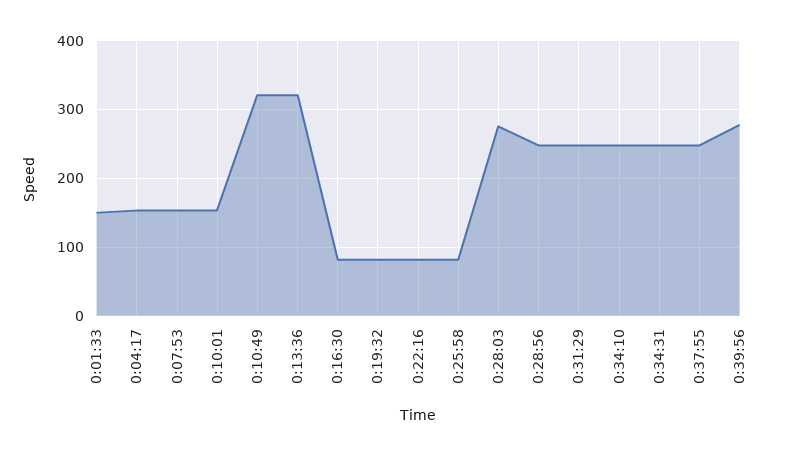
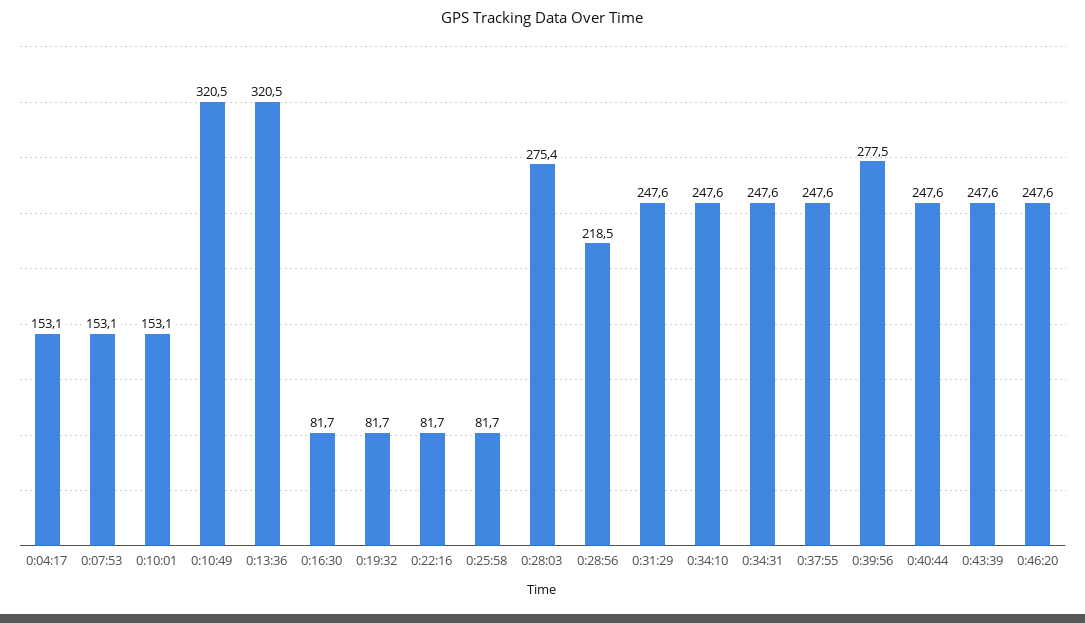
0:01:33: 150 -> none
0:28:56: 250 -> 218.5
0:40:44: none -> 247.6
0:43:39: none -> 247.6
0:46:20: none -> 247.6

